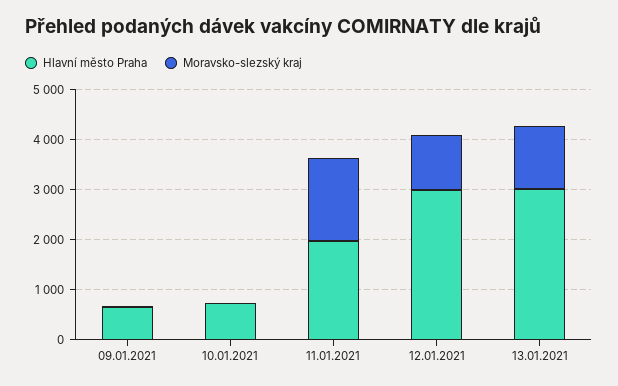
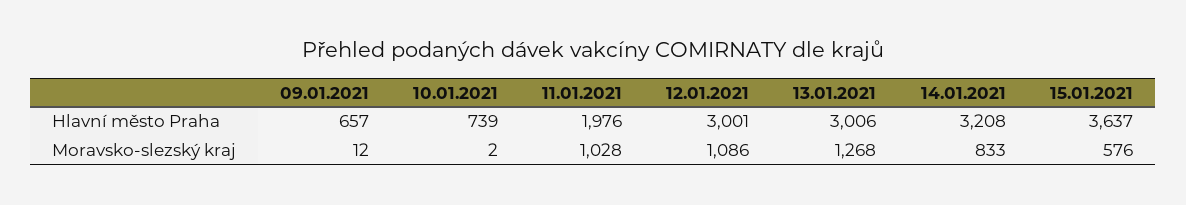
Moravsko-slezský kraj, 11.01.2021: 1600 -> 1028
Hlavní město Praha, 14.01.2021: none -> 3208
Hlavní město Praha, 15.01.2021: none -> 3637
Moravsko-slezský kraj, 14.01.2021: none -> 833
Moravsko-slezský kraj, 15.01.2021: none -> 576

